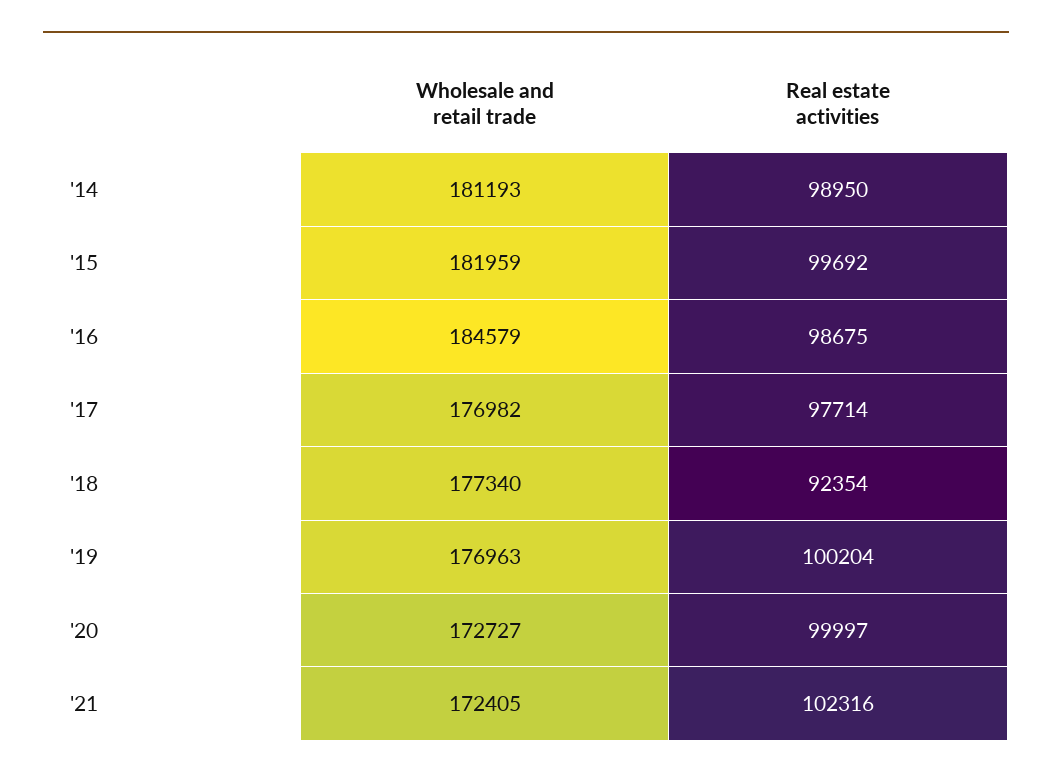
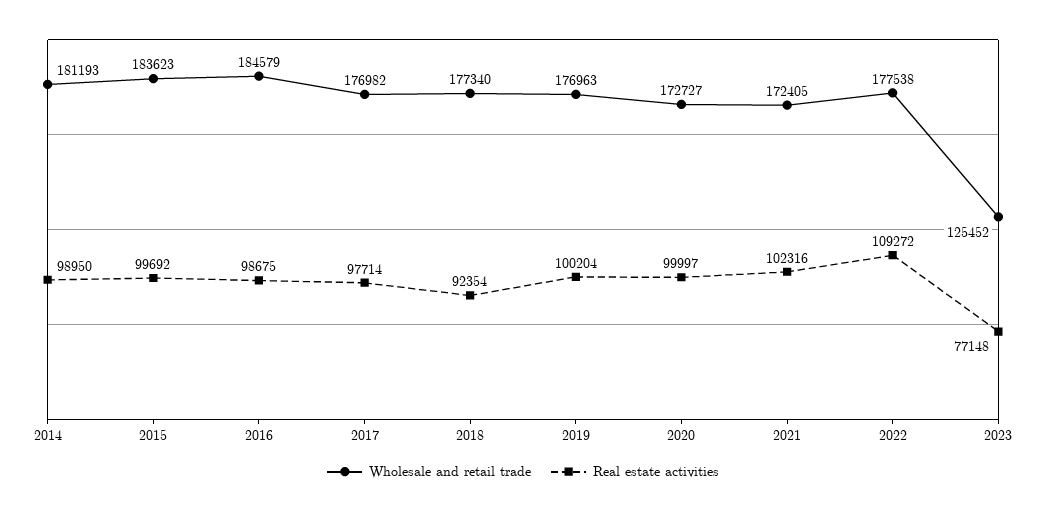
Wholesale and retail trade, '15: 181959 -> 183623
Wholesale and retail trade, 2022: none -> 177538
Real estate activities, 2022: none -> 109272
Wholesale and retail trade, 2023: none -> 125452
Real estate activities, 2023: none -> 77148

